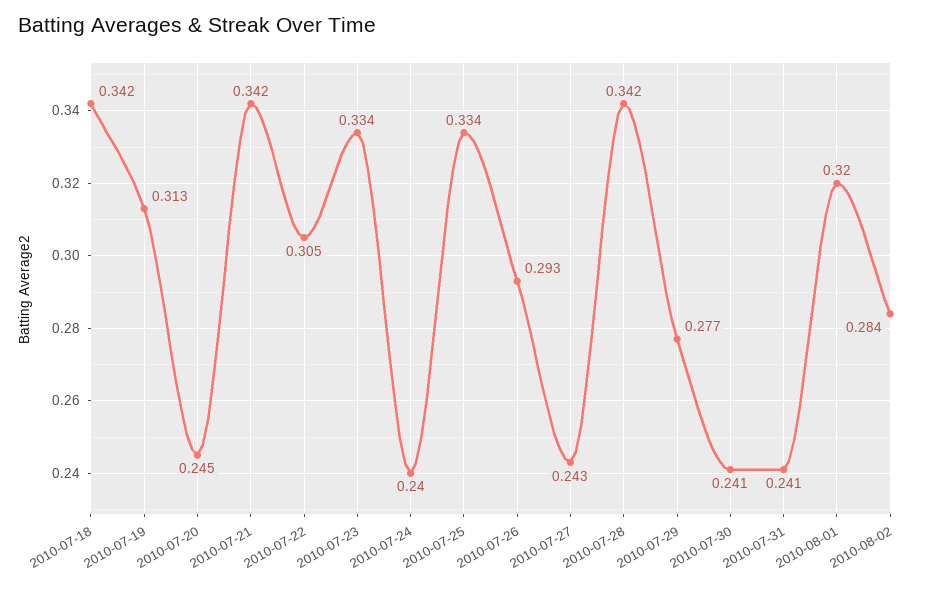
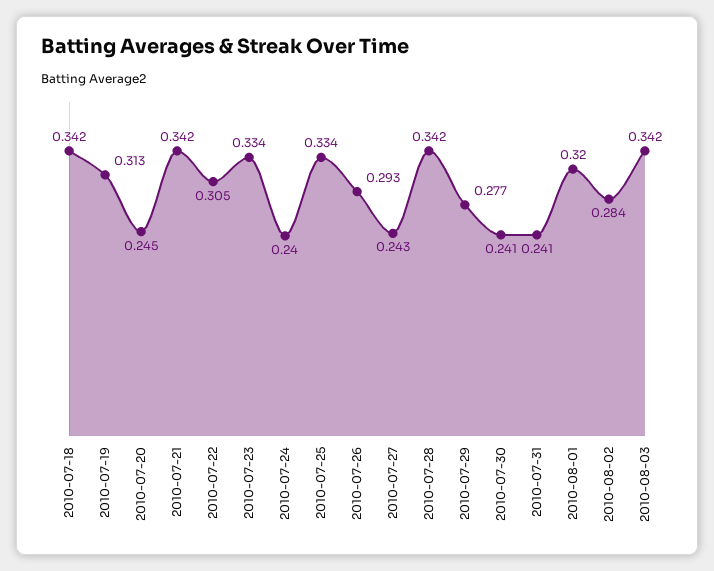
2010-08-03: none -> 0.342

